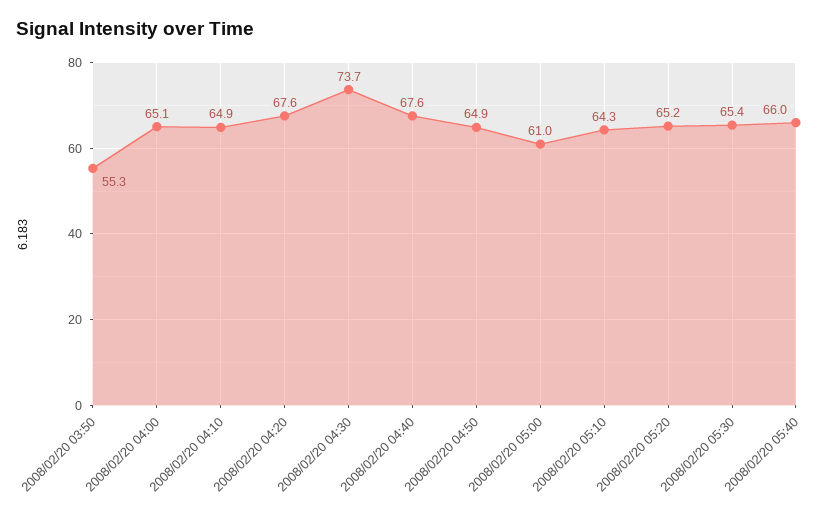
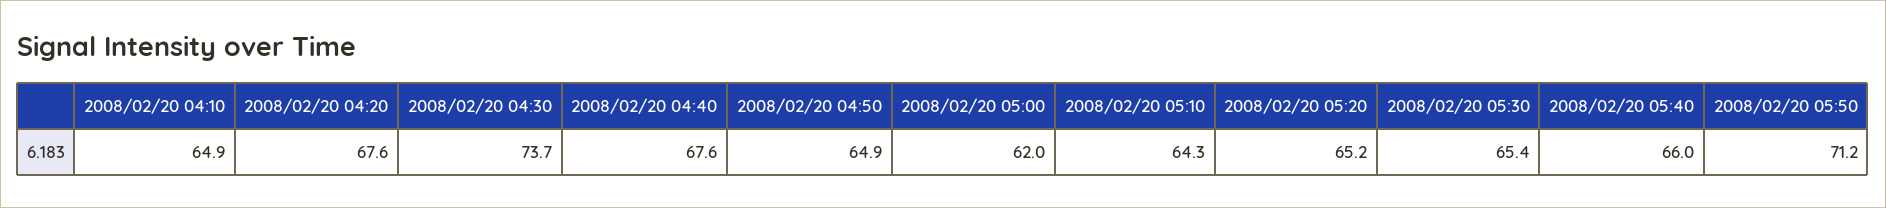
2008/02/20 03:50: 55.3 -> none
2008/02/20 04:00: 65.1 -> none
2008/02/20 05:00: 61 -> 62
2008/02/20 05:50: none -> 71.2

